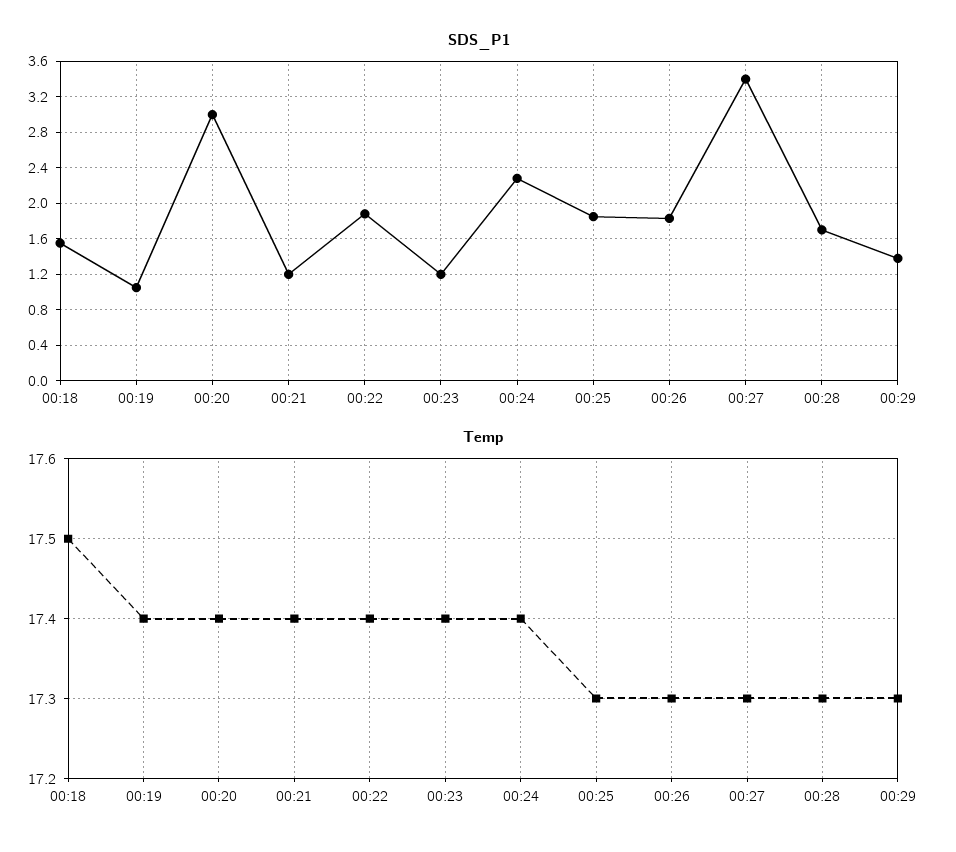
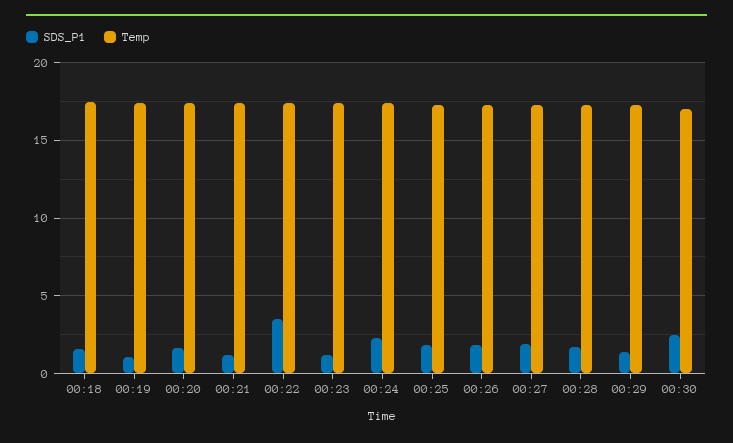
SDS_P1, 00:20: 3 -> 1.5
SDS_P1, 00:22: 1.9 -> 3.5
SDS_P1, 00:27: 3.4 -> 2
SDS_P1, 00:30: none -> 2.5
Temp, 00:30: none -> 17

